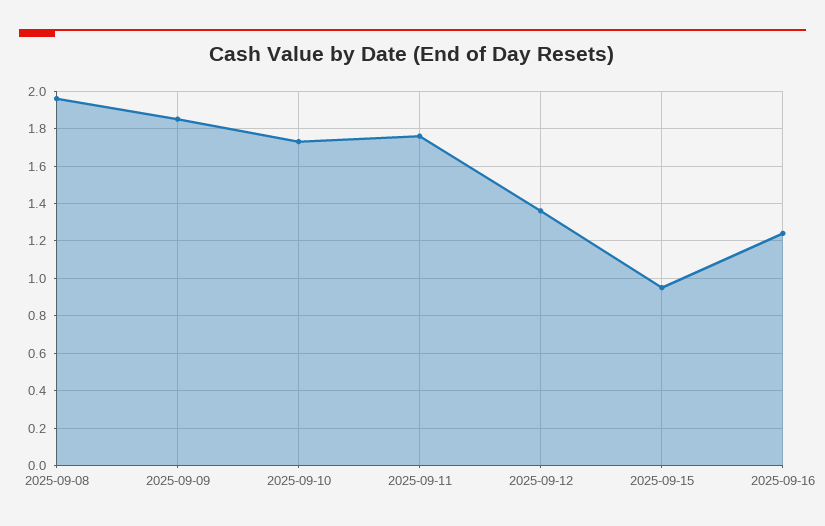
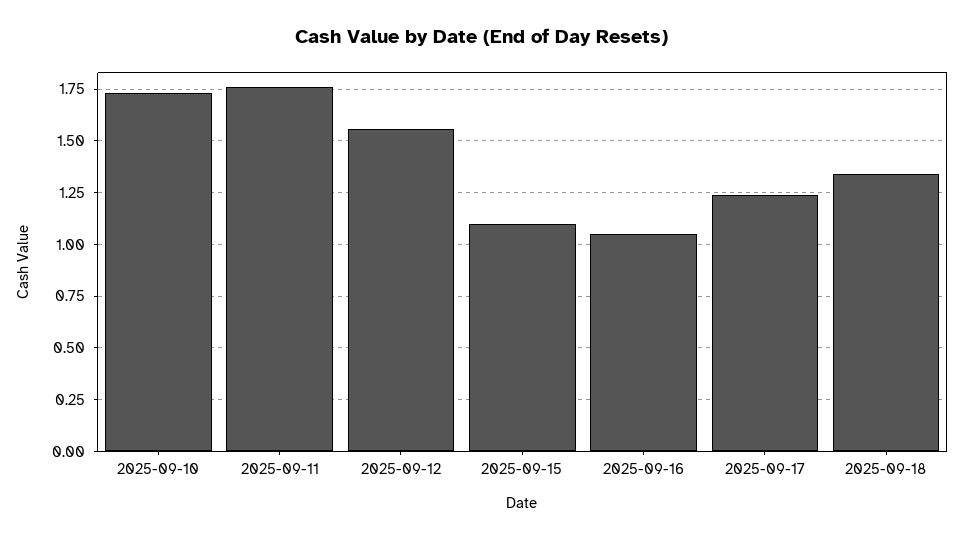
2025-09-08: 1.95 -> none
2025-09-09: 1.85 -> none
2025-09-12: 1.35 -> 1.55
2025-09-15: 0.95 -> 1.1
2025-09-16: 1.25 -> 1.05
2025-09-17: none -> 1.25
2025-09-18: none -> 1.35

